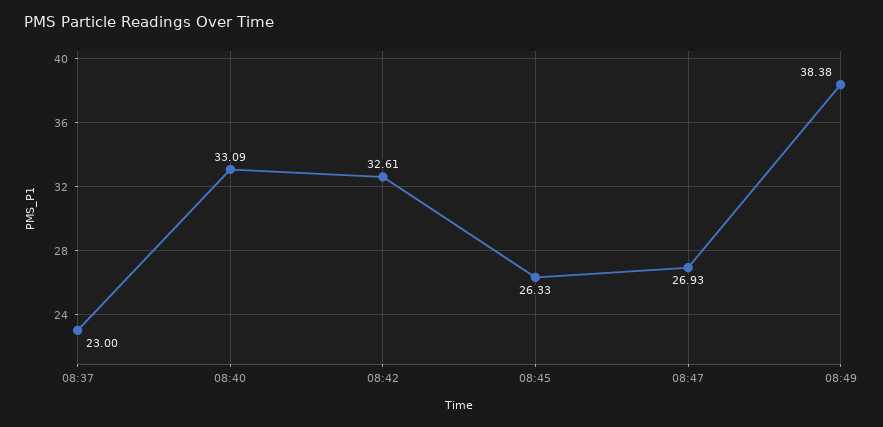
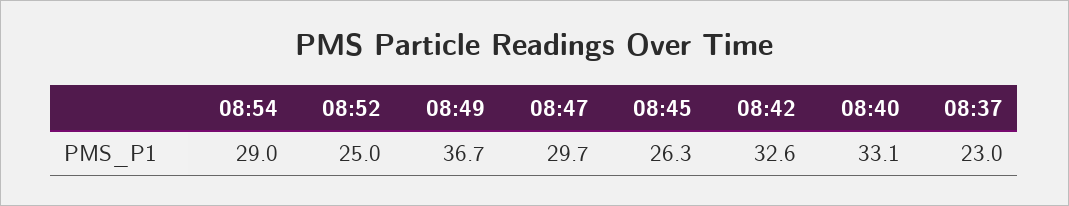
08:47: 26.93 -> 29.7
08:49: 38.38 -> 36.7
08:54: none -> 29
08:52: none -> 25

